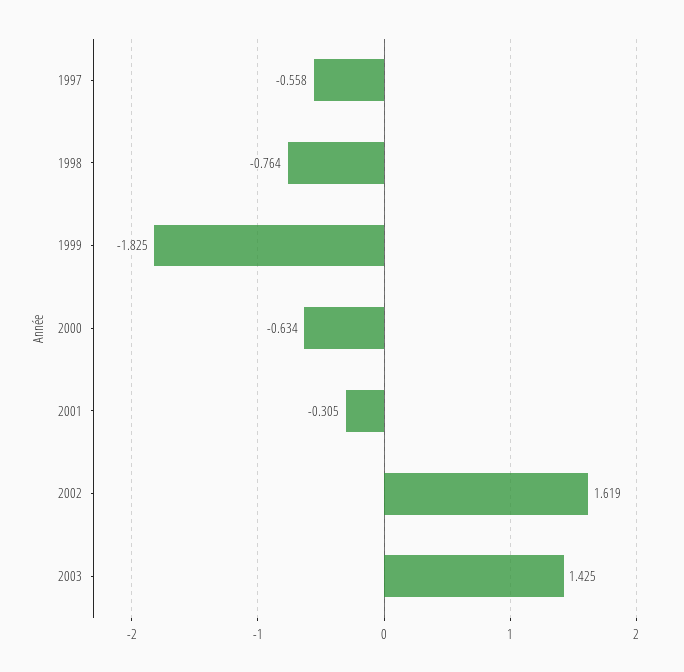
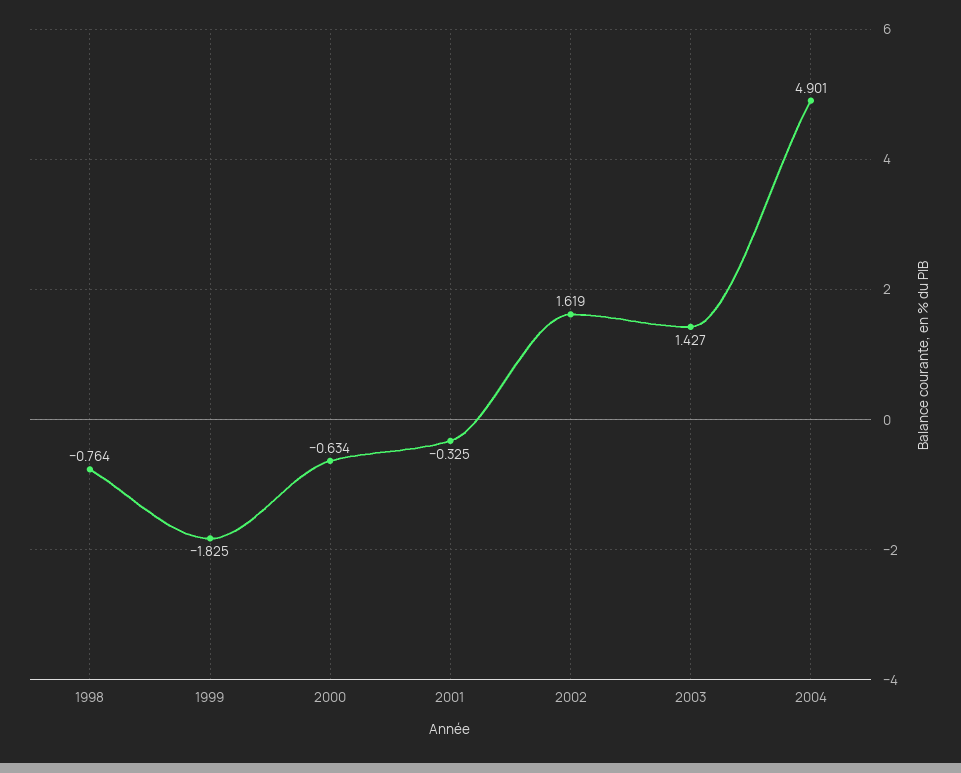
1997: -0.558 -> none
2001: -0.305 -> -0.325
2003: 1.425 -> 1.427
2004: none -> 4.901

